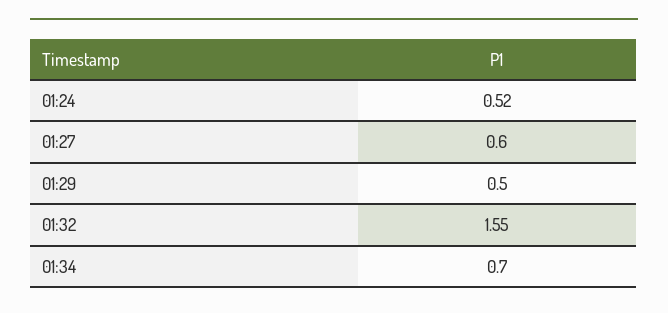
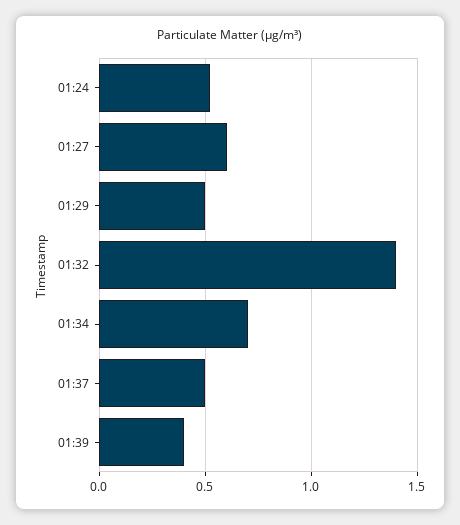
01:32: 1.55 -> 1.4
01:37: none -> 0.5
01:39: none -> 0.4

